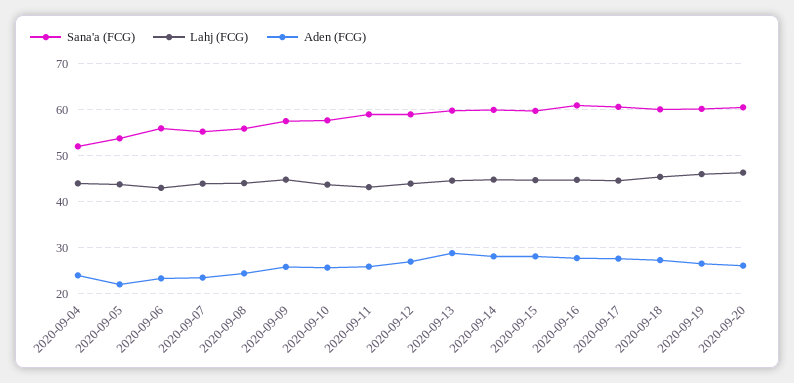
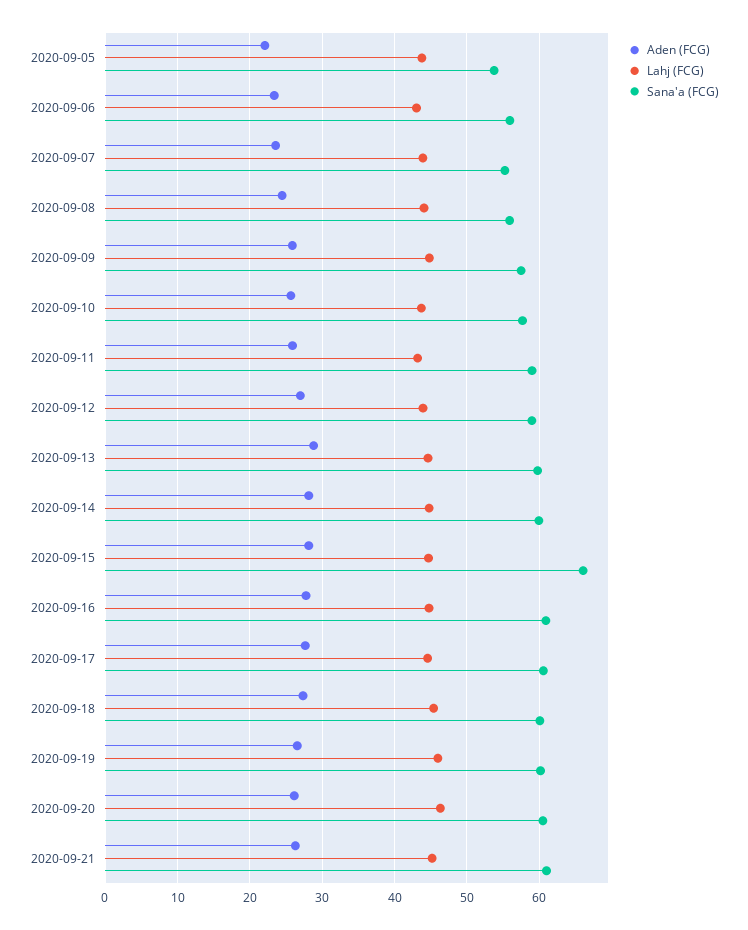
Sana'a (FCG), 2020-09-04: 52 -> none
Lahj (FCG), 2020-09-04: 44 -> none
Aden (FCG), 2020-09-04: 24 -> none
Sana'a (FCG), 2020-09-15: 60 -> 66
Aden (FCG), 2020-09-21: none -> 26
Lahj (FCG), 2020-09-21: none -> 45
Sana'a (FCG), 2020-09-21: none -> 61

